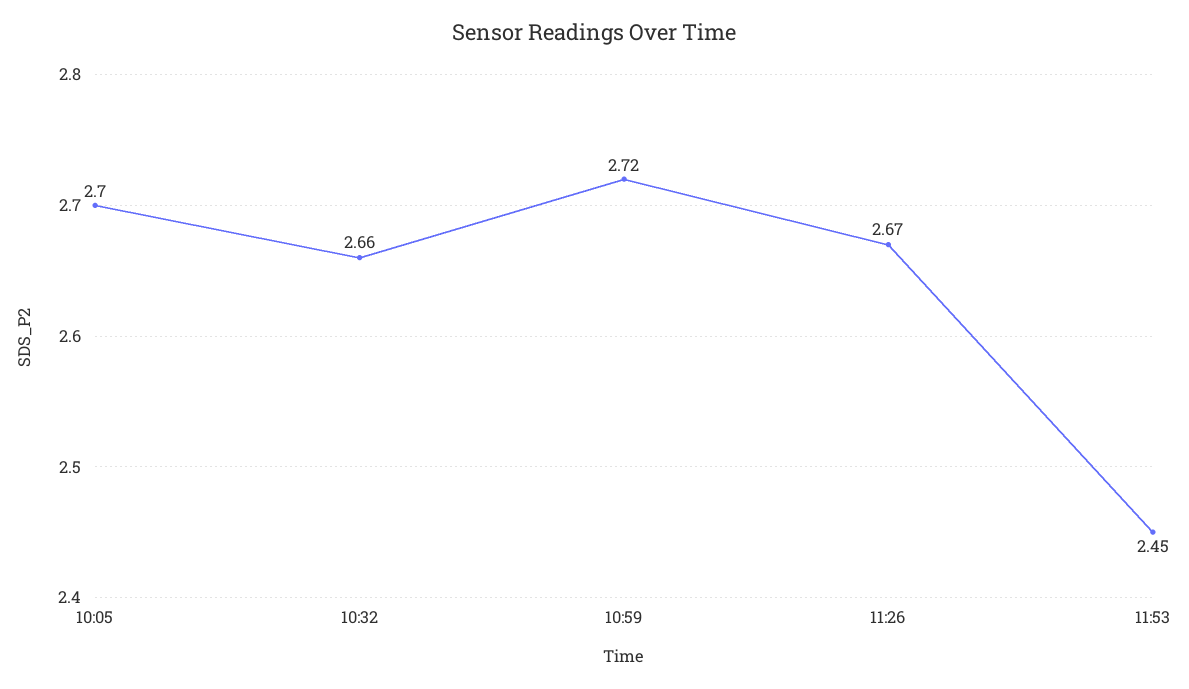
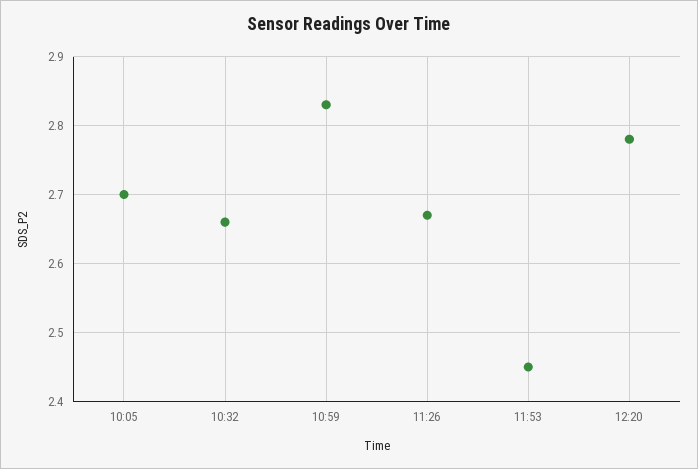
10:59: 2.72 -> 2.83
12:20: none -> 2.78

